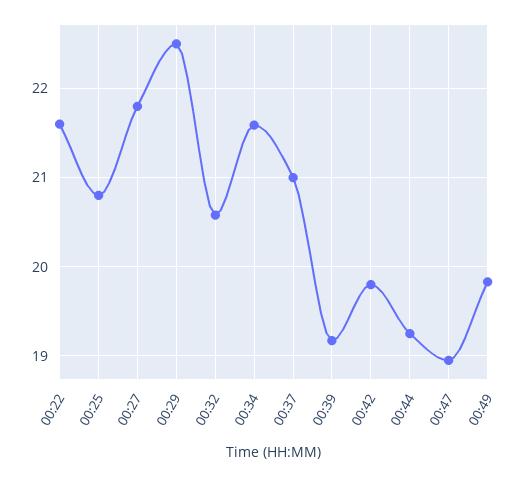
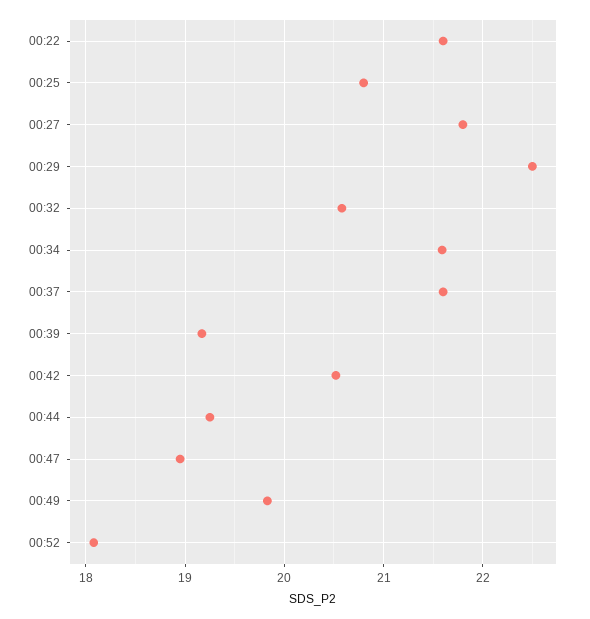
00:37: 21 -> 21.6
00:42: 19.8 -> 20.5
00:52: none -> 18.1

